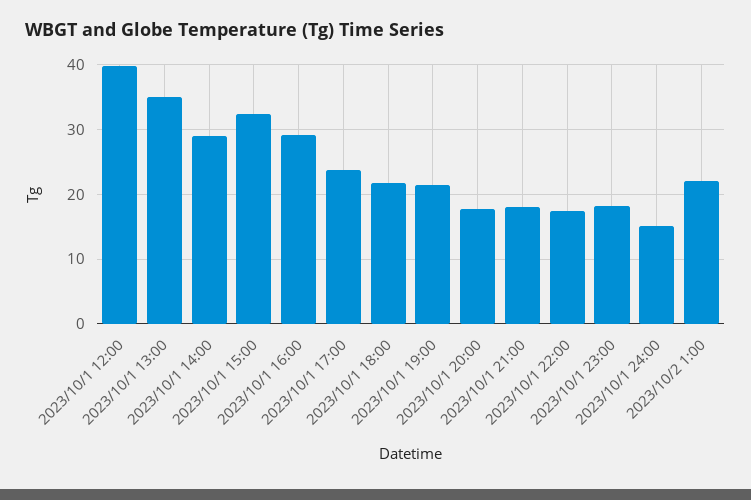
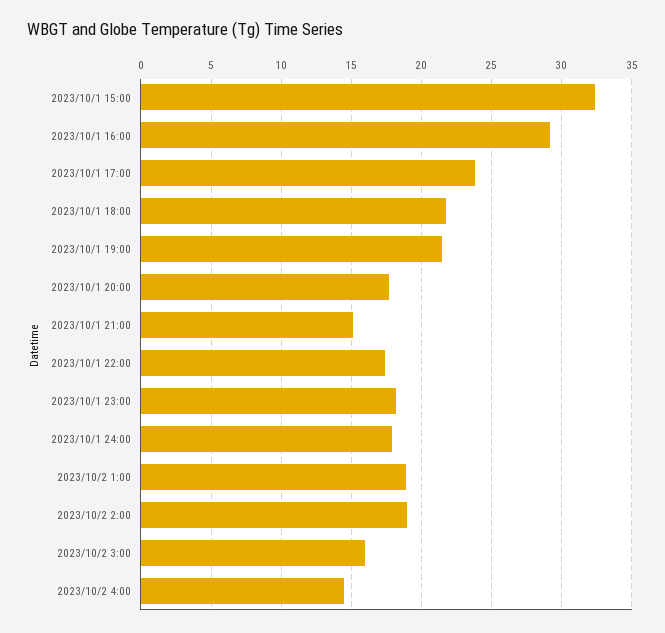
2023/10/1 12:00: 40 -> none
2023/10/1 13:00: 35 -> none
2023/10/1 14:00: 29 -> none
2023/10/1 21:00: 18 -> 15
2023/10/1 24:00: 15 -> 18
2023/10/2 1:00: 22 -> 19
2023/10/2 2:00: none -> 19
2023/10/2 3:00: none -> 16
2023/10/2 4:00: none -> 14.5

